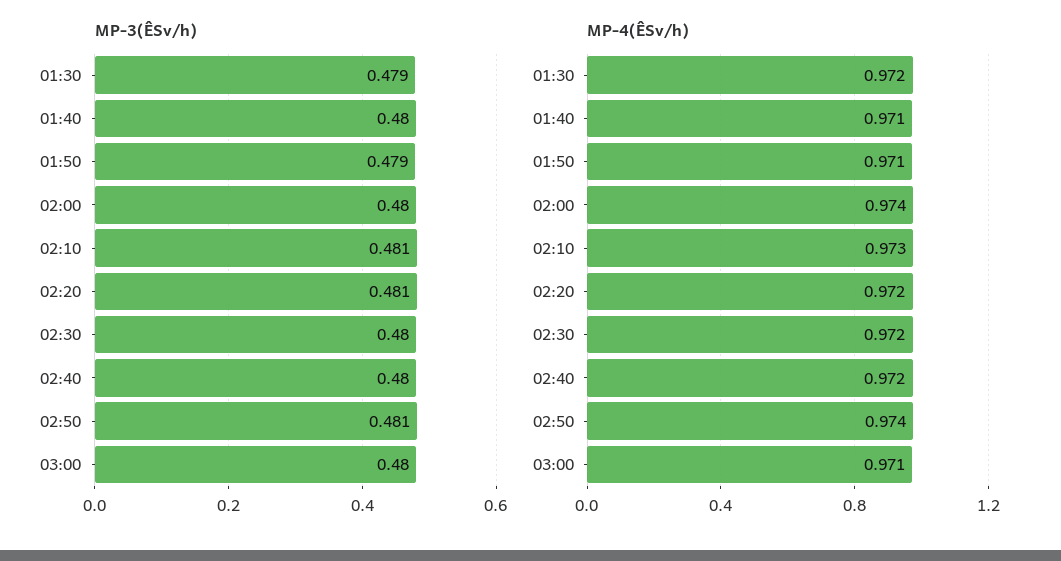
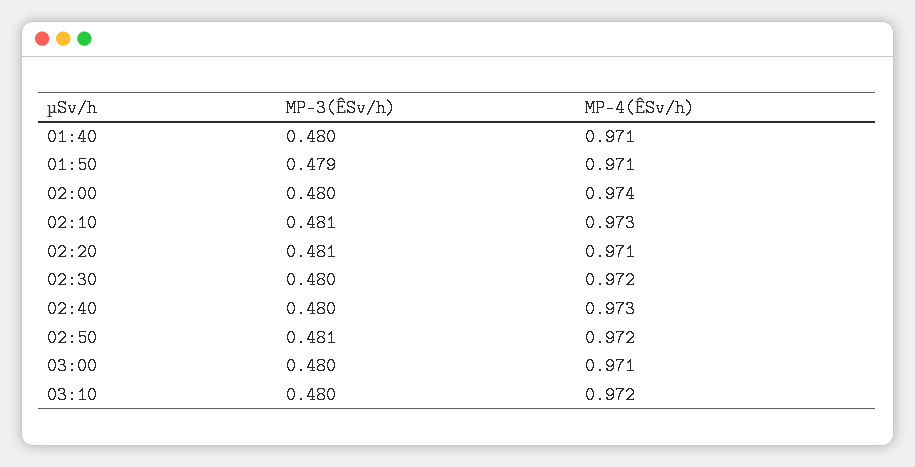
MP-3(ÊSv/h), 01:30: 0.479 -> none
MP-4(ÊSv/h), 01:30: 0.972 -> none
MP-4(ÊSv/h), 02:20: 0.972 -> 0.971
MP-4(ÊSv/h), 02:40: 0.972 -> 0.973
MP-4(ÊSv/h), 02:50: 0.974 -> 0.972
MP-3(ÊSv/h), 03:10: none -> 0.48
MP-4(ÊSv/h), 03:10: none -> 0.972

